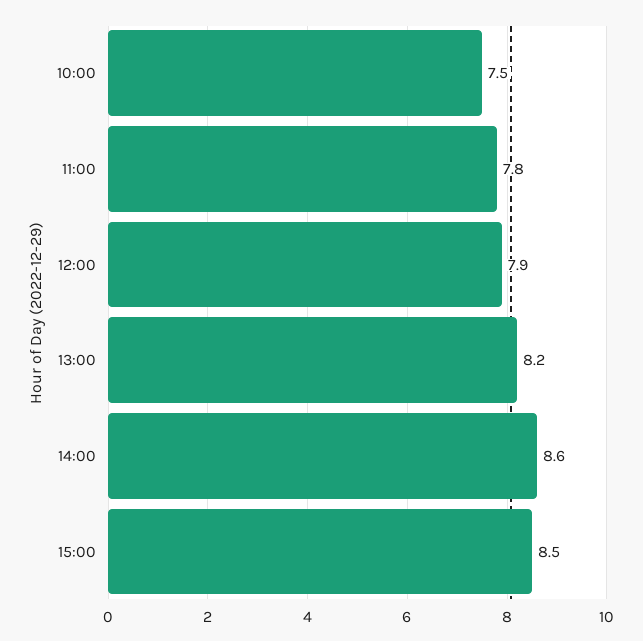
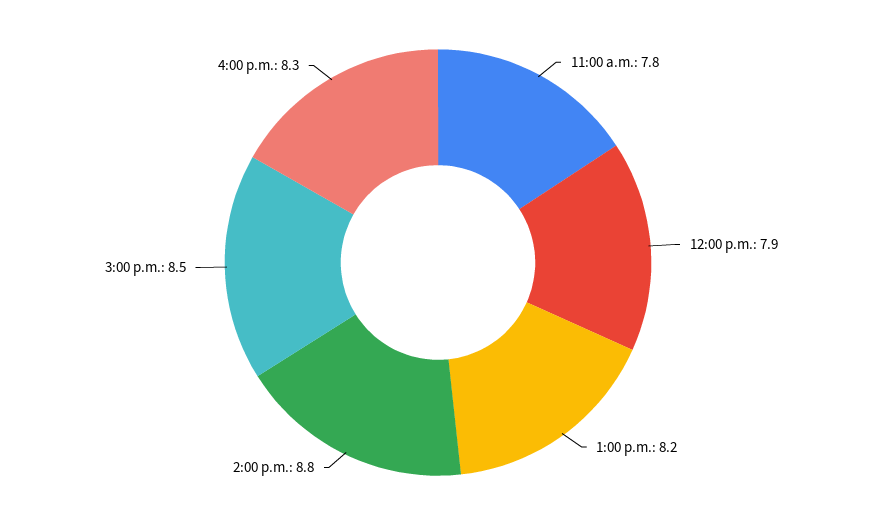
10:00: 7.5 -> none
14:00: 8.6 -> 8.8
4:00 p.m.: none -> 8.3

